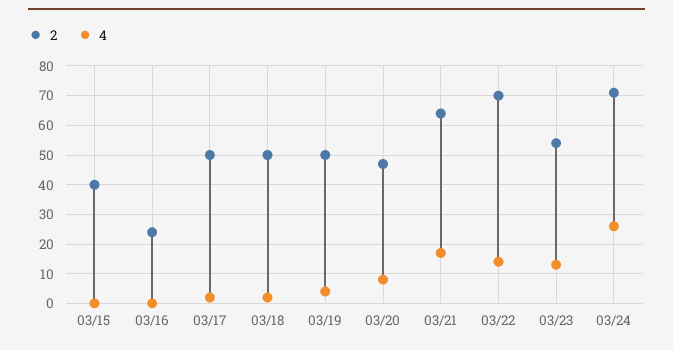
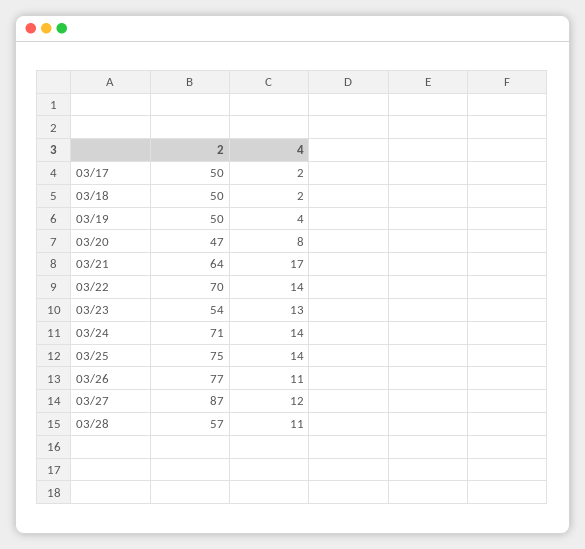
2, 03/15: 40 -> none
4, 03/15: 0 -> none
2, 03/16: 25 -> none
4, 03/16: 0 -> none
4, 03/24: 25 -> 14
2, 03/25: none -> 75
4, 03/25: none -> 14
2, 03/26: none -> 77
4, 03/26: none -> 11
2, 03/27: none -> 87
4, 03/27: none -> 12
2, 03/28: none -> 57
4, 03/28: none -> 11

